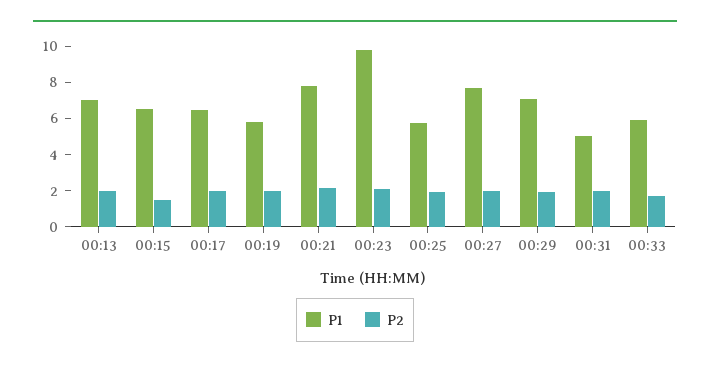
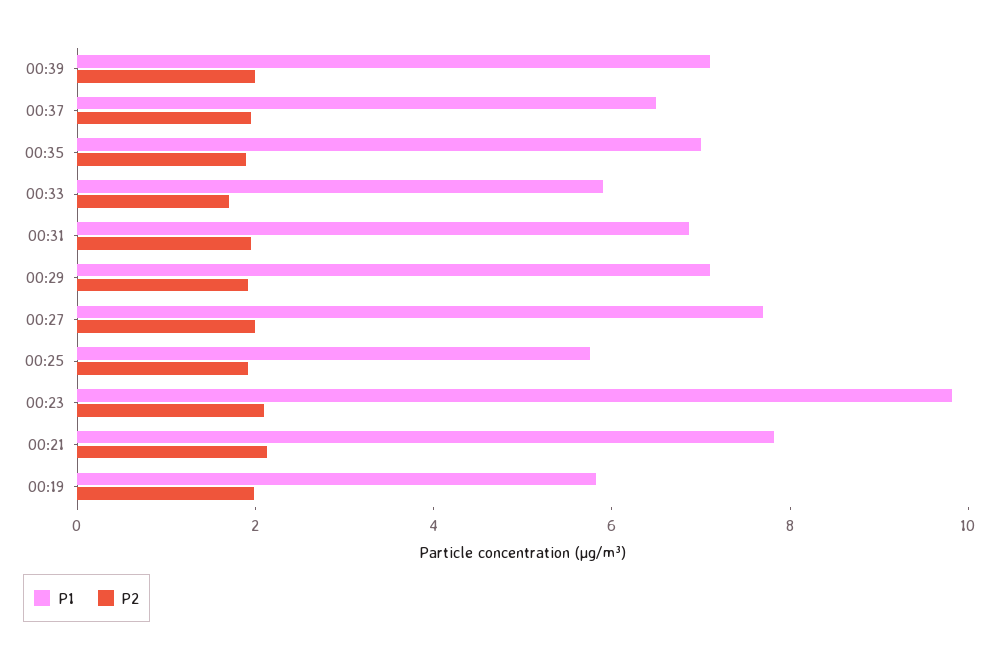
P1, 00:13: 7 -> none
P2, 00:13: 2 -> none
P1, 00:15: 6.5 -> none
P2, 00:15: 1.5 -> none
P1, 00:17: 6.5 -> none
P2, 00:17: 2 -> none
P1, 00:31: 5 -> 7
P1, 00:39: none -> 7
P2, 00:39: none -> 2
P1, 00:37: none -> 6.5
P2, 00:37: none -> 2
P1, 00:35: none -> 7
P2, 00:35: none -> 2

